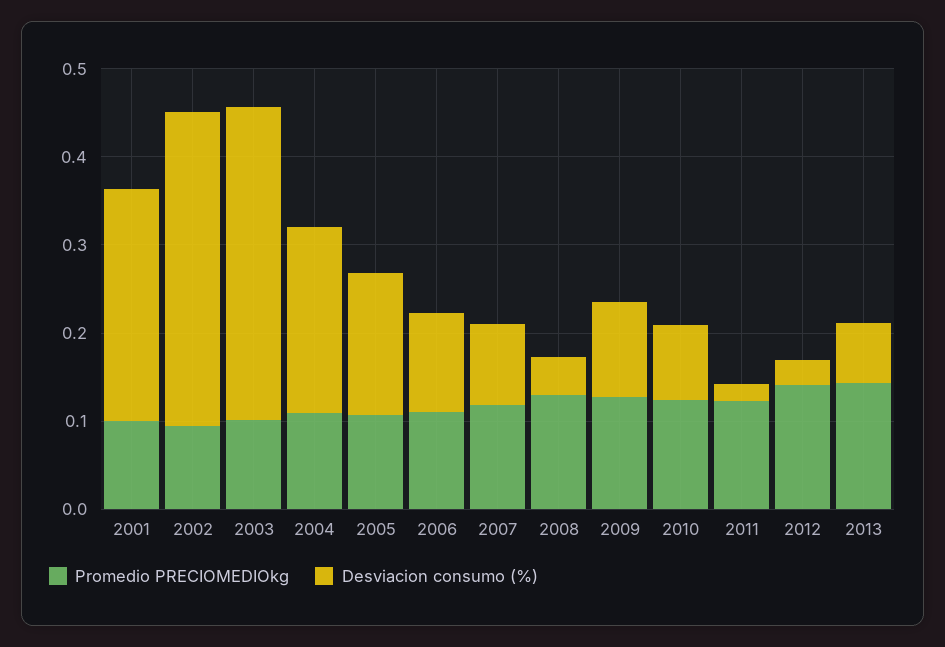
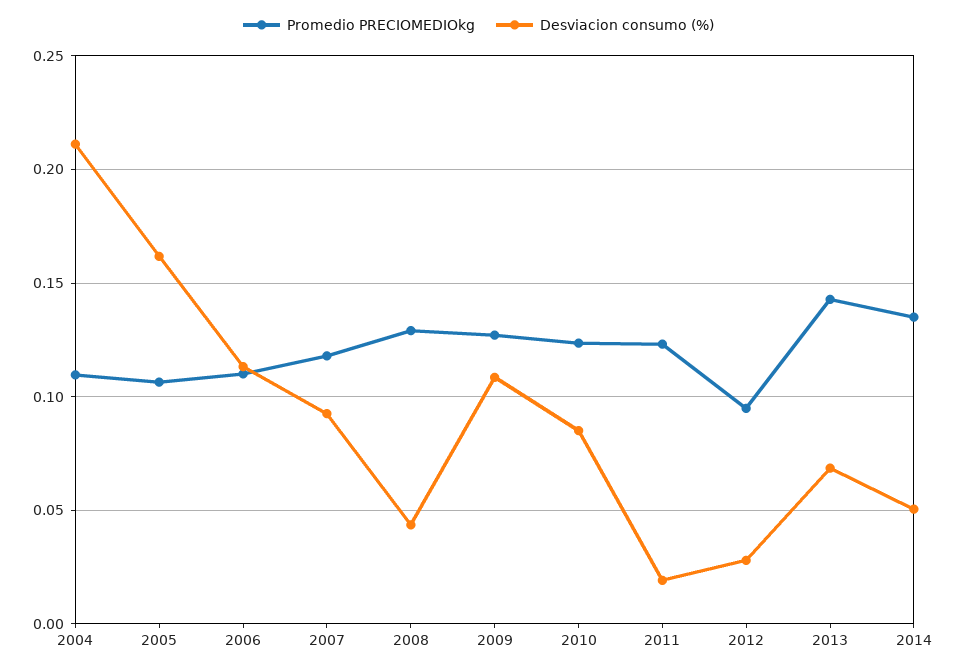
Promedio PRECIOMEDIOkg, 2001: 0.1 -> none
Desviacion consumo (%), 2001: 0.26 -> none
Promedio PRECIOMEDIOkg, 2002: 0.1 -> none
Desviacion consumo (%), 2002: 0.36 -> none
Promedio PRECIOMEDIOkg, 2003: 0.1 -> none
Desviacion consumo (%), 2003: 0.36 -> none
Promedio PRECIOMEDIOkg, 2012: 0.14 -> 0.095
Promedio PRECIOMEDIOkg, 2014: none -> 0.135
Desviacion consumo (%), 2014: none -> 0.05

